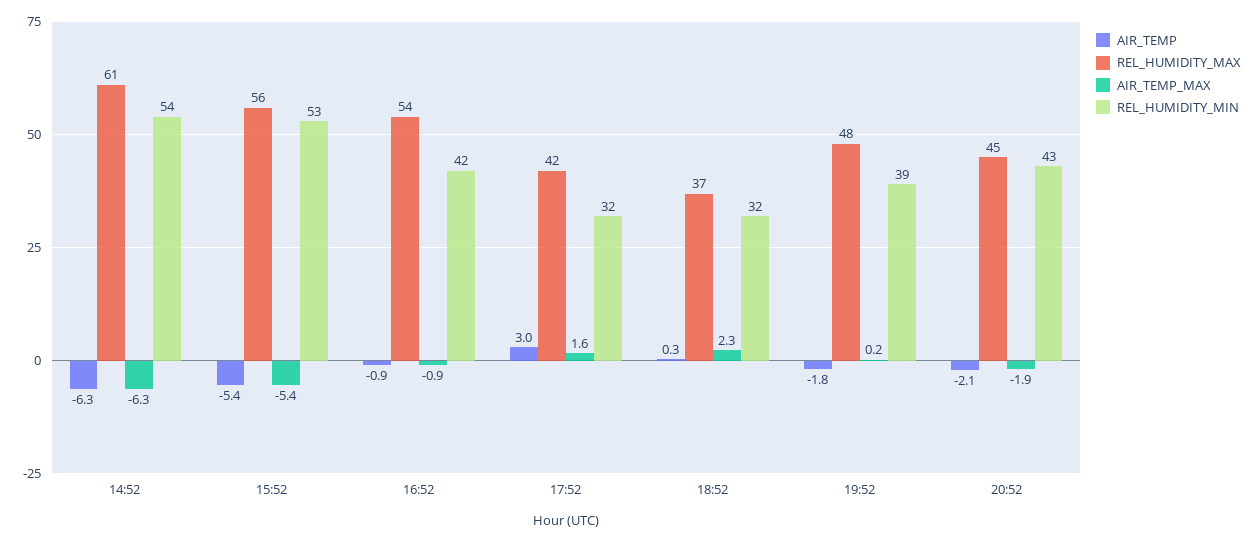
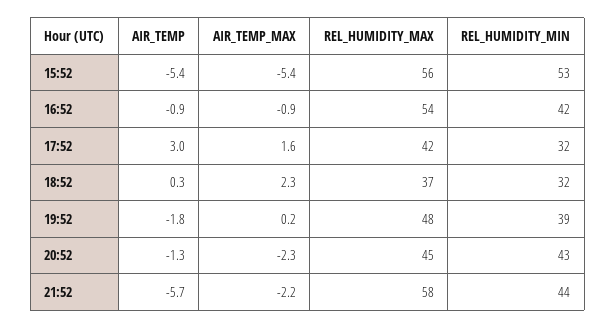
AIR_TEMP, 14:52: -6.3 -> none
REL_HUMIDITY_MAX, 14:52: 61 -> none
AIR_TEMP_MAX, 14:52: -6.3 -> none
REL_HUMIDITY_MIN, 14:52: 54 -> none
AIR_TEMP, 20:52: -2.1 -> -1.3
AIR_TEMP_MAX, 20:52: -1.9 -> -2.3
AIR_TEMP, 21:52: none -> -5.7
AIR_TEMP_MAX, 21:52: none -> -2.2
REL_HUMIDITY_MAX, 21:52: none -> 58
REL_HUMIDITY_MIN, 21:52: none -> 44

